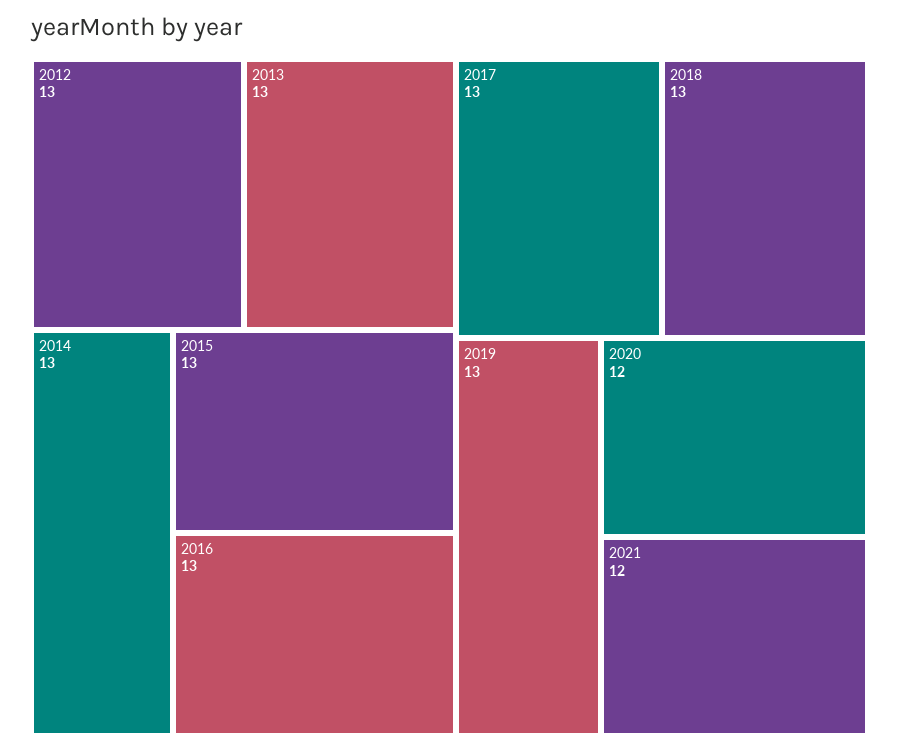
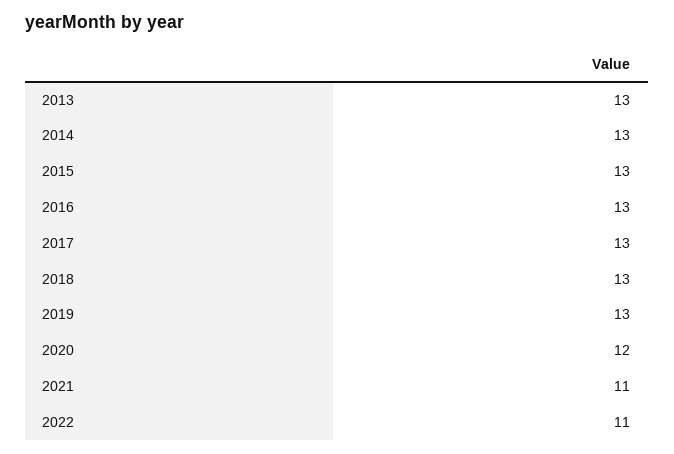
2012: 13 -> none
2021: 12 -> 11
2022: none -> 11

